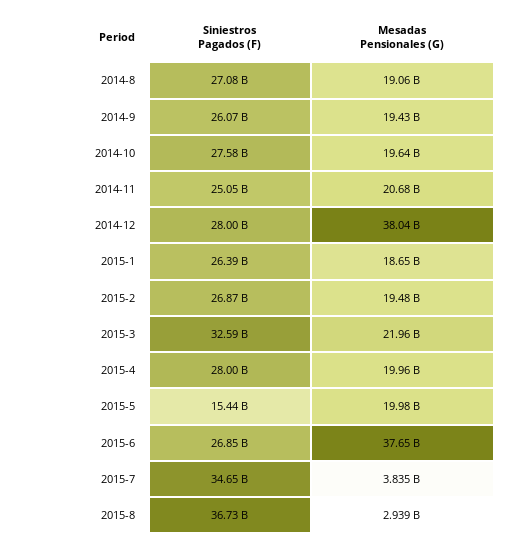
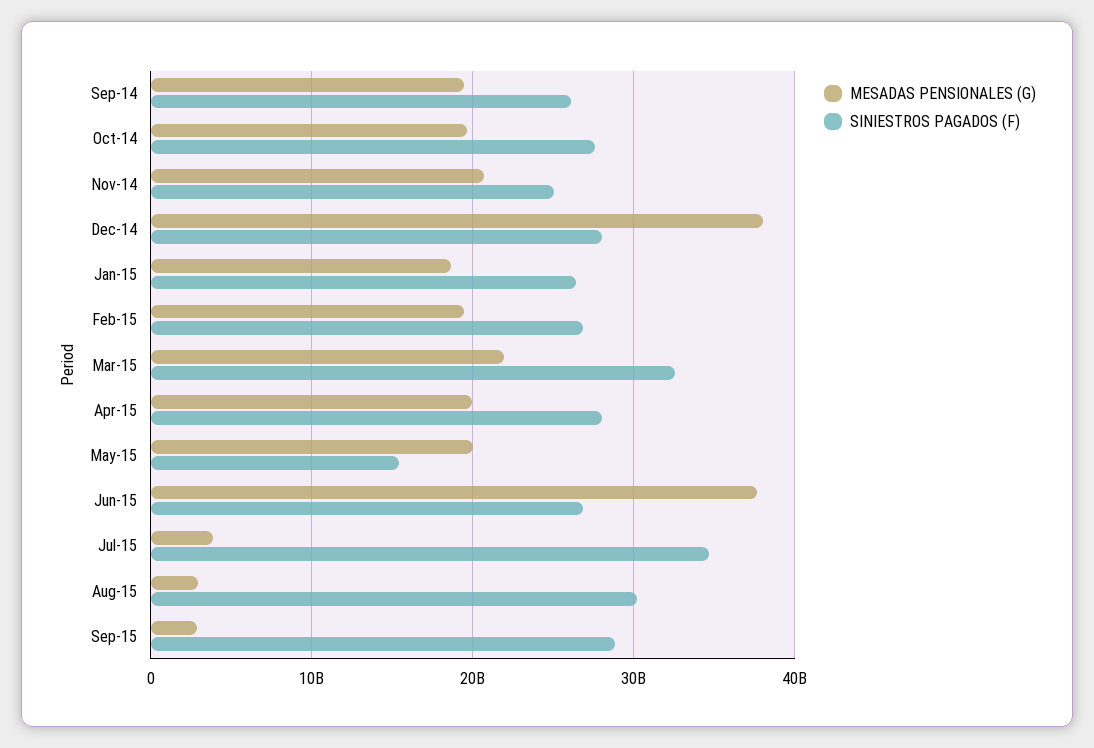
Siniestros Pagados (F), 2014-8: 27080000000 -> none
Mesadas Pensionales (G), 2014-8: 19060000000 -> none
Siniestros Pagados (F), 2015-8: 36730000000 -> 30000000000
Mesadas Pensionales (G), Sep-15: none -> 3000000000
Siniestros Pagados (F), Sep-15: none -> 29000000000

